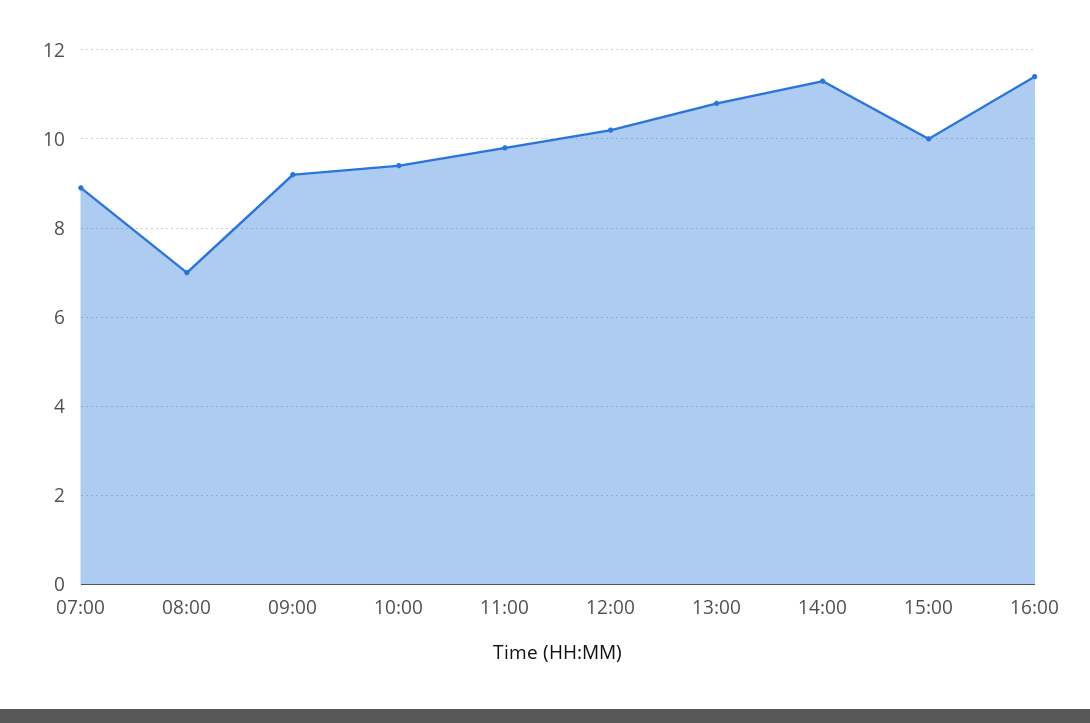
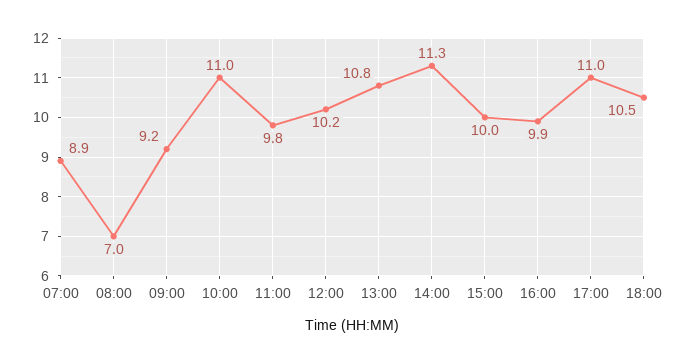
10:00: 9.5 -> 11
16:00: 11.5 -> 9.9
17:00: none -> 11
18:00: none -> 10.5

